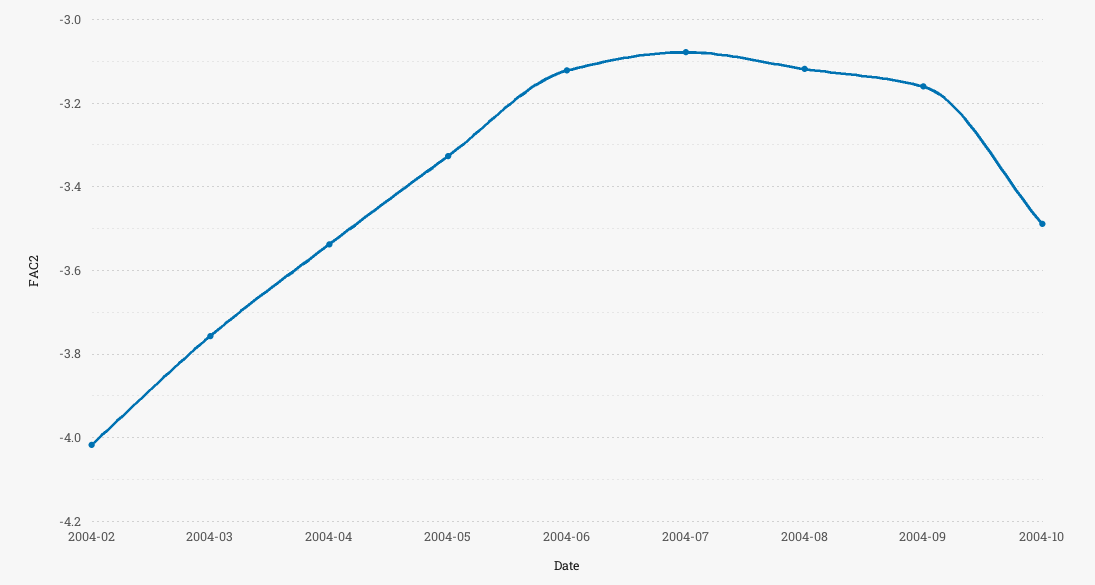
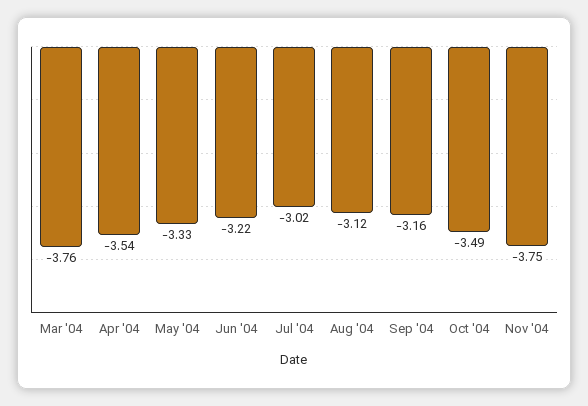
2004-02: -4.02 -> none
2004-06: -3.12 -> -3.22
2004-07: -3.08 -> -3.02
Nov '04: none -> -3.75

